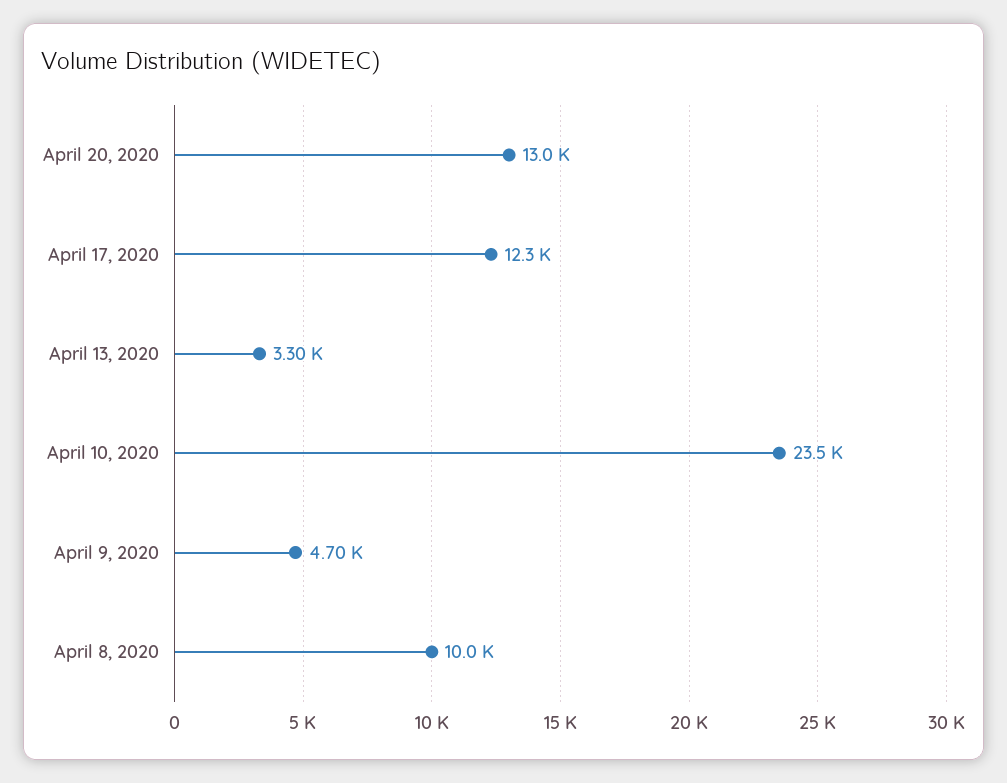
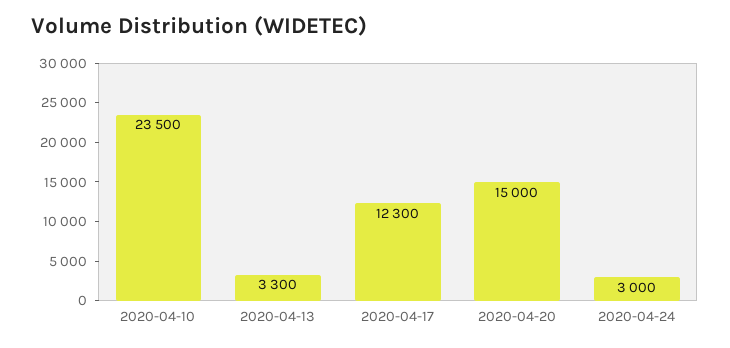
April 20, 2020: 13000 -> 15000
April 9, 2020: 4700 -> none
April 8, 2020: 10000 -> none
2020-04-24: none -> 3000

